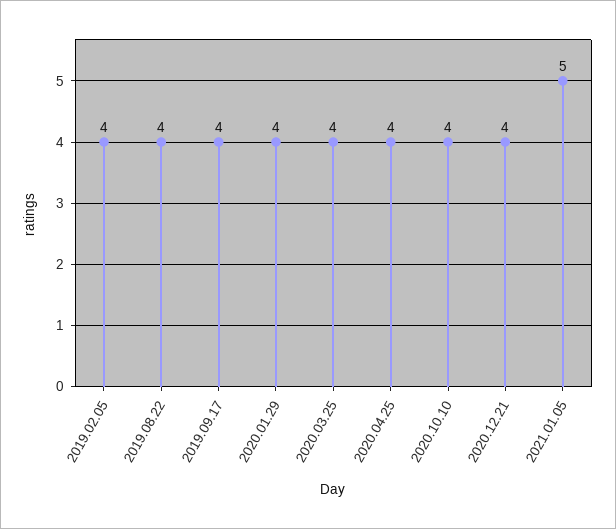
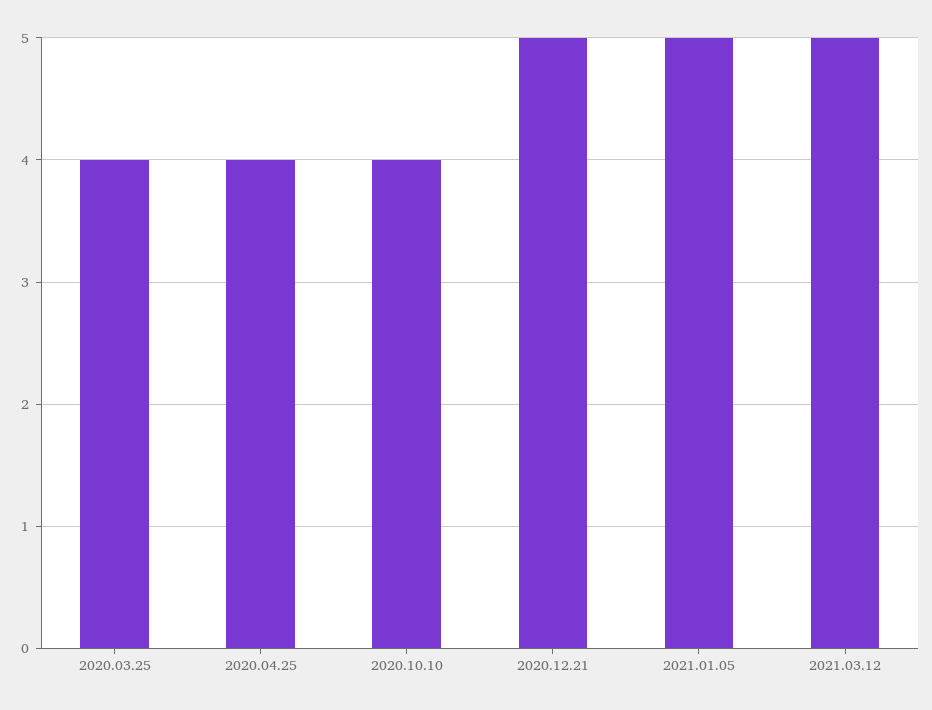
2019.02.05: 4 -> none
2019.08.22: 4 -> none
2019.09.17: 4 -> none
2020.01.29: 4 -> none
2020.12.21: 4 -> 5
2021.03.12: none -> 5

